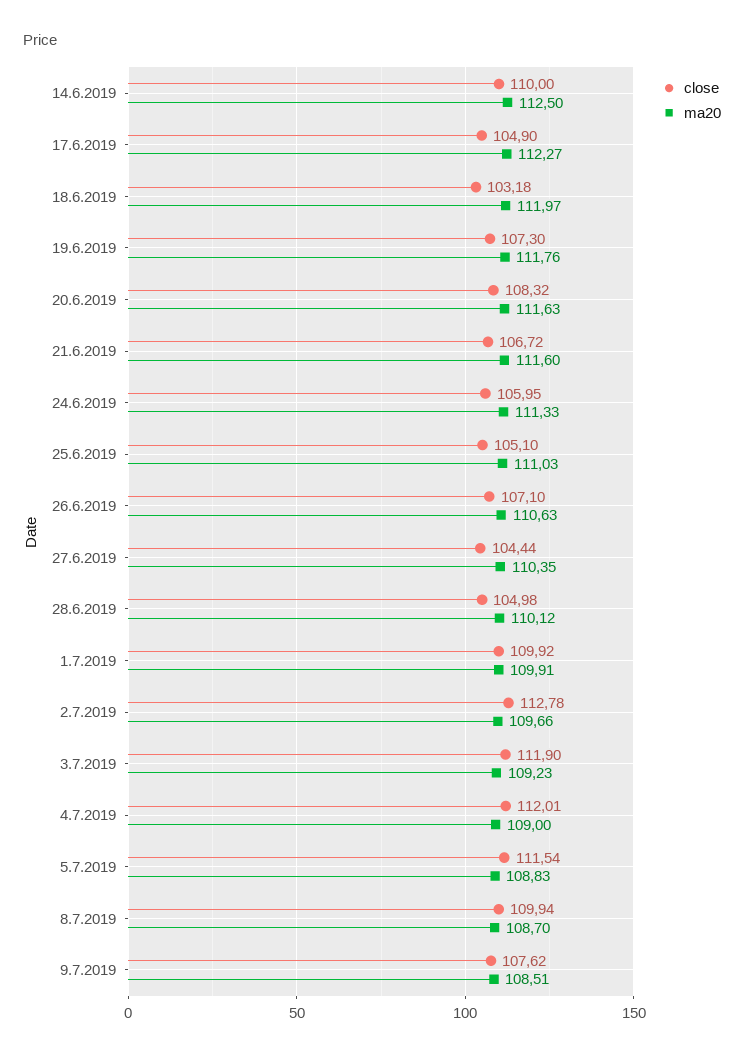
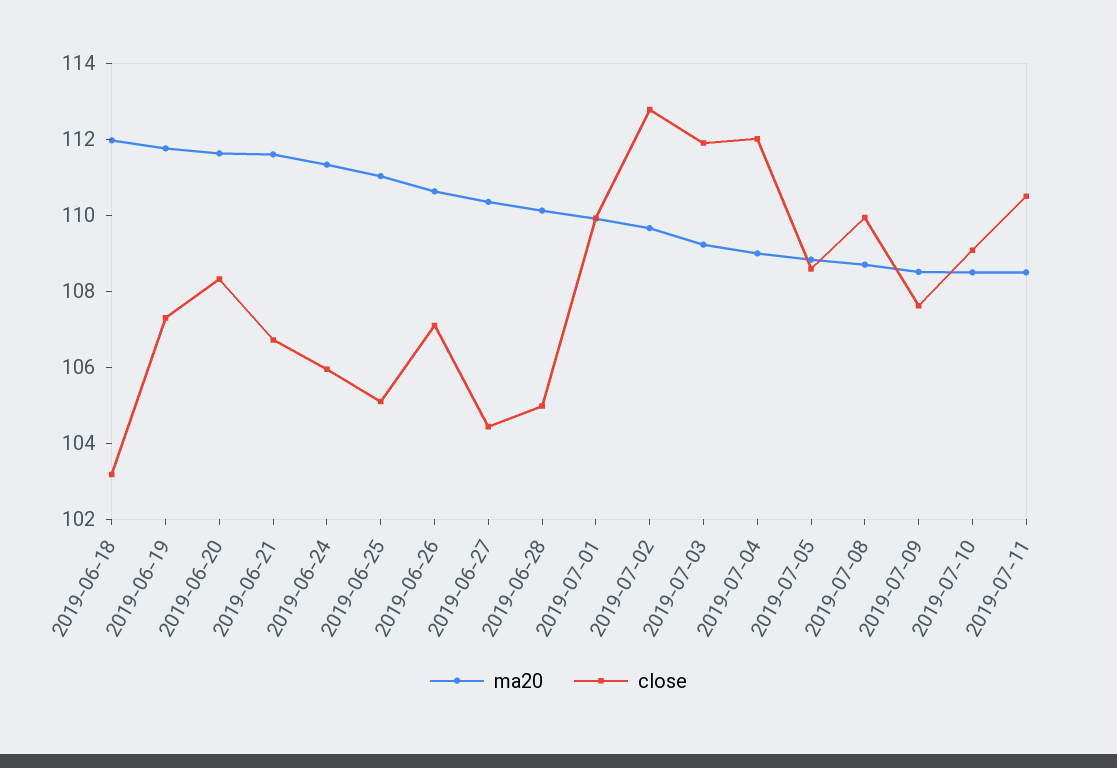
close, 14.6.2019: 110 -> none
ma20, 14.6.2019: 112.5 -> none
close, 17.6.2019: 104.9 -> none
ma20, 17.6.2019: 112.27 -> none
close, 5.7.2019: 111.54 -> 108.5
ma20, 2019-07-10: none -> 108.5
close, 2019-07-10: none -> 109
ma20, 2019-07-11: none -> 108.5
close, 2019-07-11: none -> 110.5

